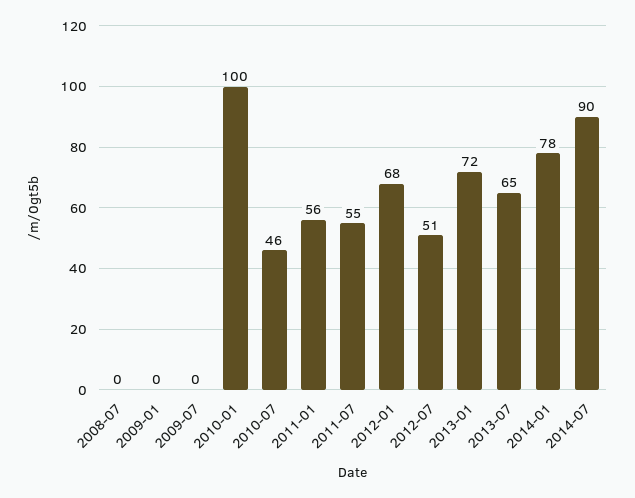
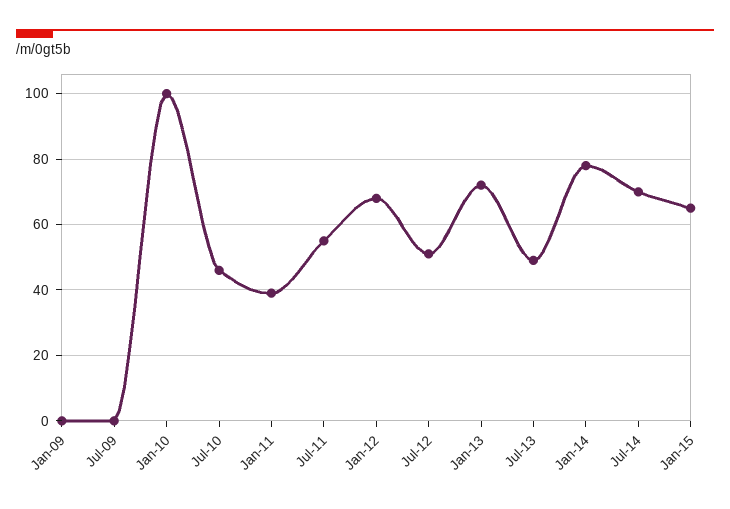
2008-07: 0 -> none
2011-01: 56 -> 40
2013-07: 65 -> 50
2014-07: 90 -> 70
Jan-15: none -> 65

